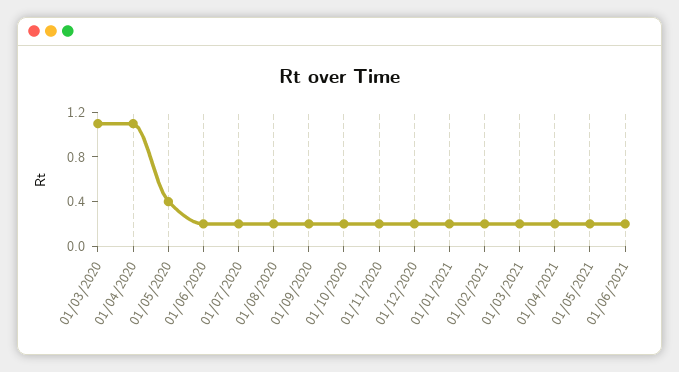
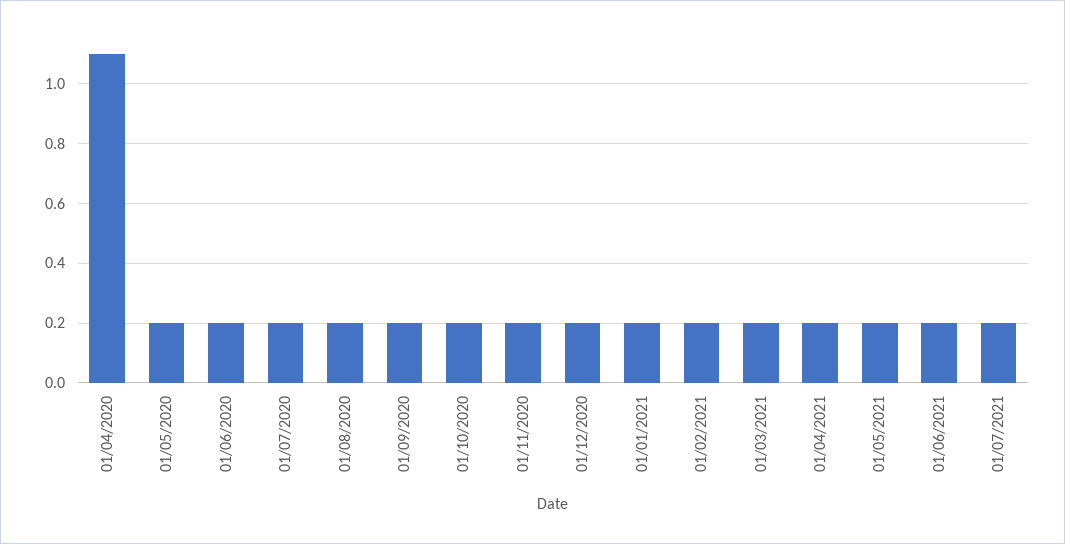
01/03/2020: 1.1 -> none
01/05/2020: 0.4 -> 0.2
01/07/2021: none -> 0.2

